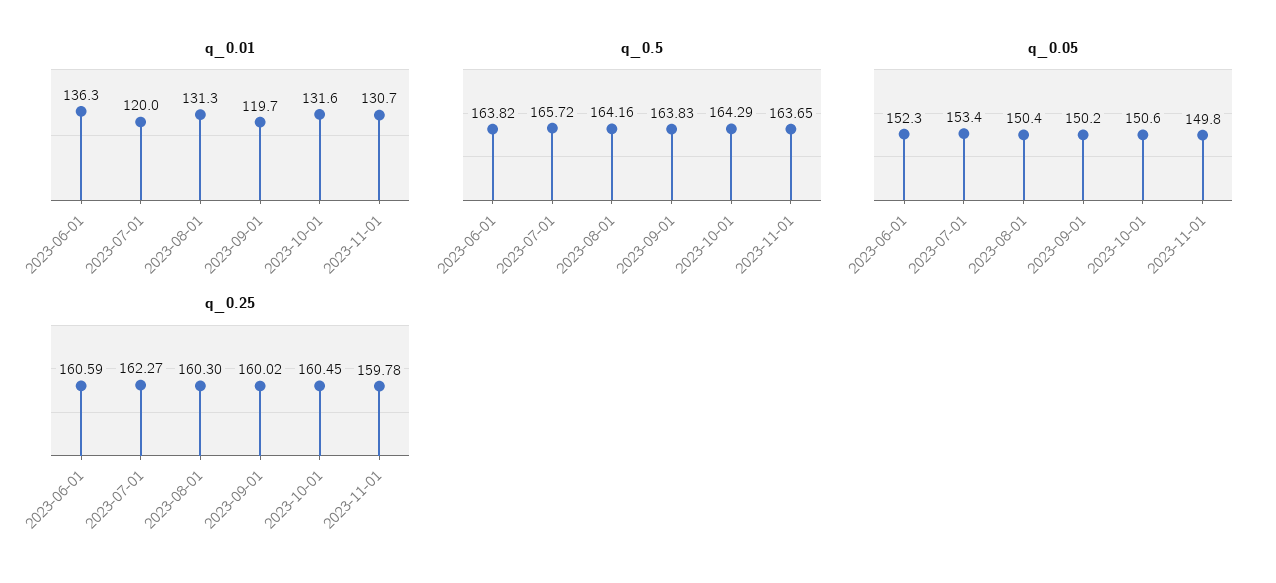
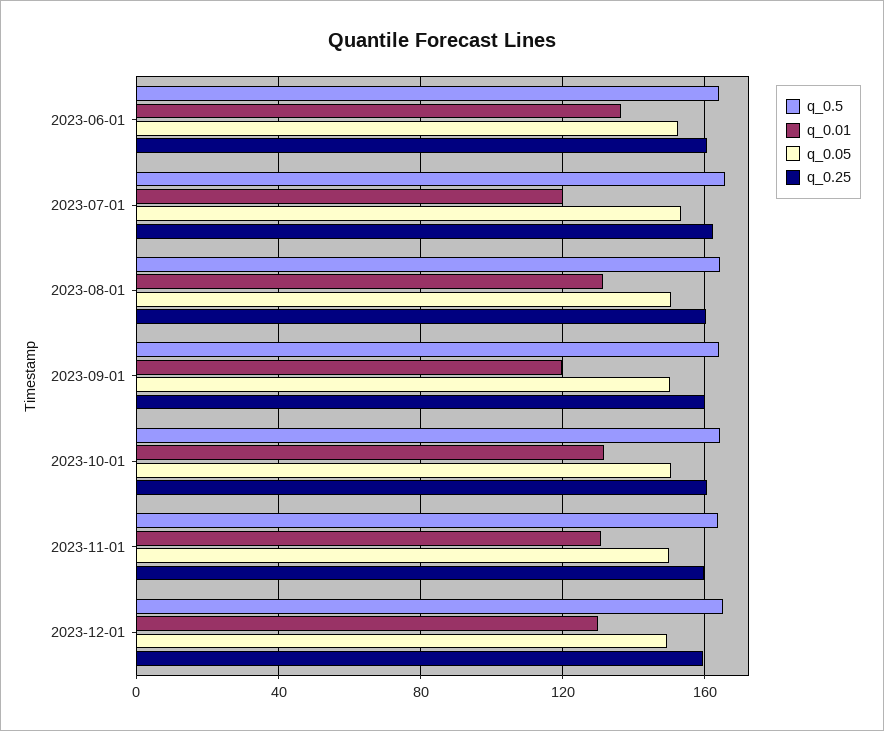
q_0.5, 2023-12-01: none -> 165
q_0.01, 2023-12-01: none -> 130
q_0.05, 2023-12-01: none -> 150
q_0.25, 2023-12-01: none -> 160

